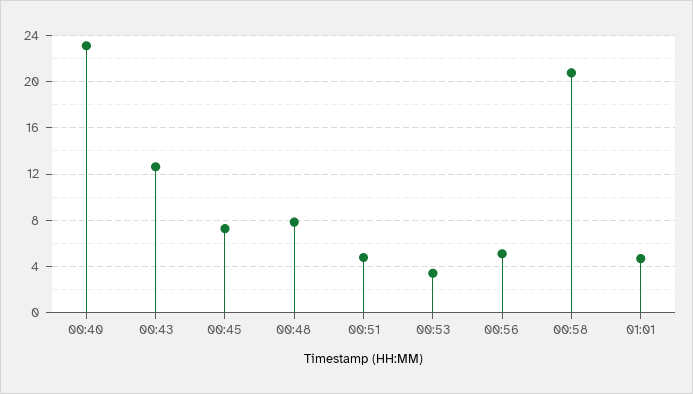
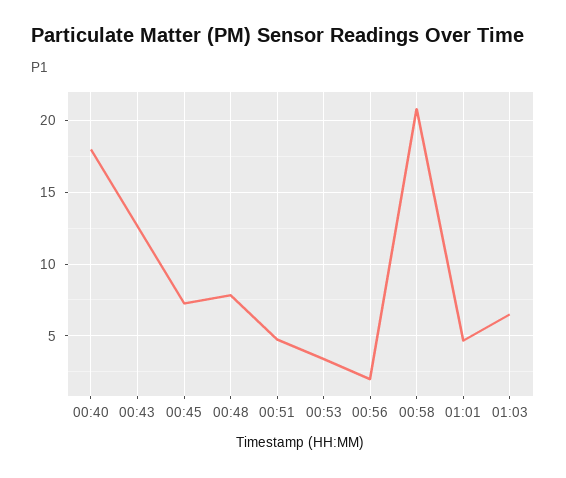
00:40: 23 -> 18
00:56: 5 -> 2
01:03: none -> 6.5

